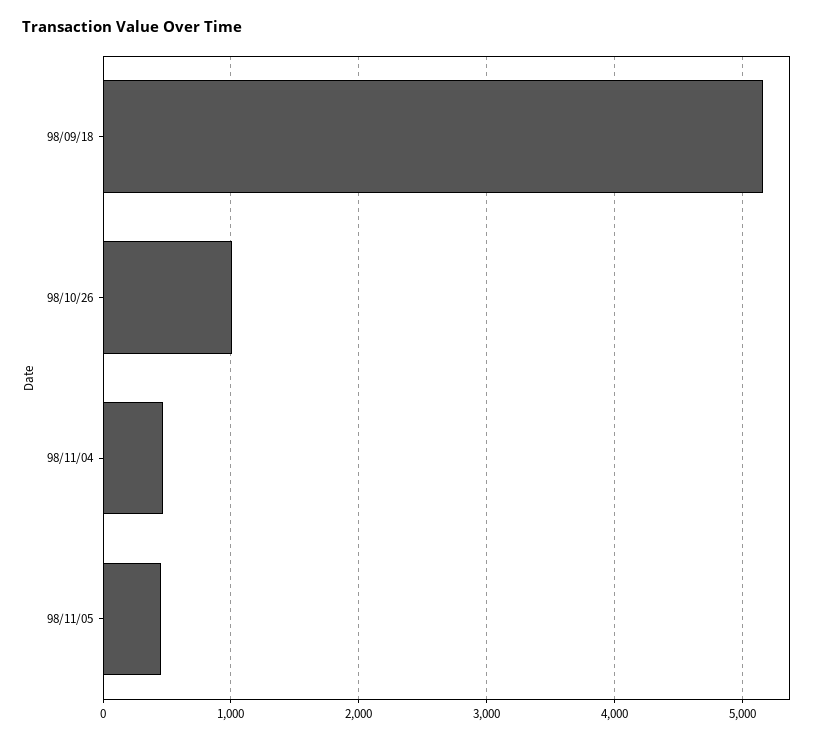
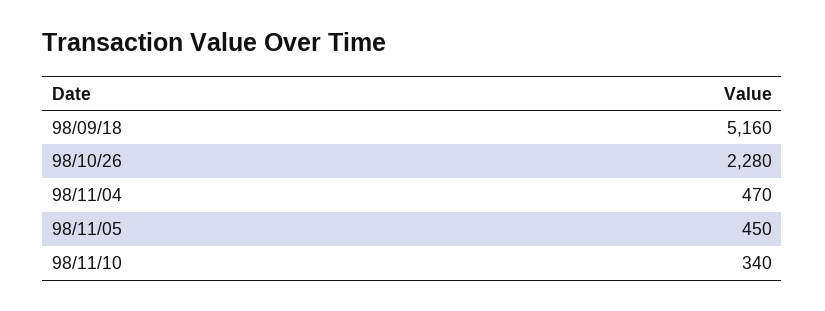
98/10/26: 1000 -> 2280
98/11/10: none -> 340

